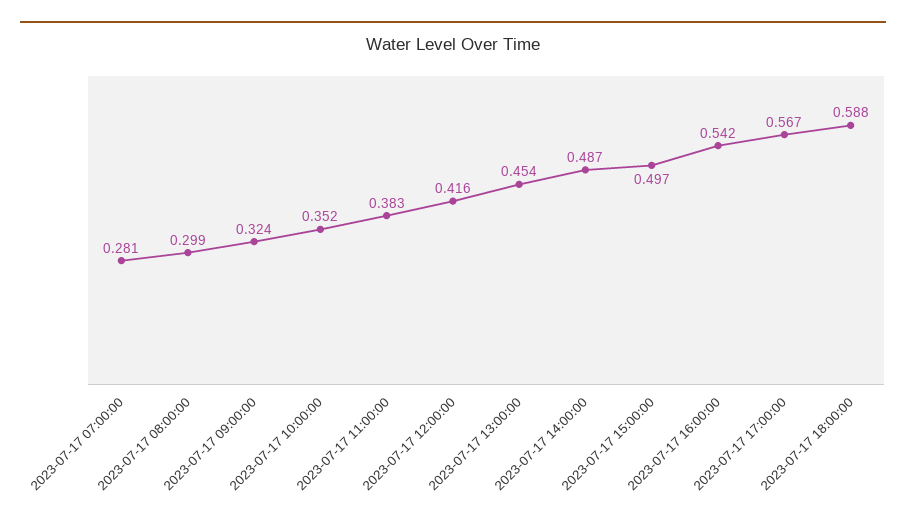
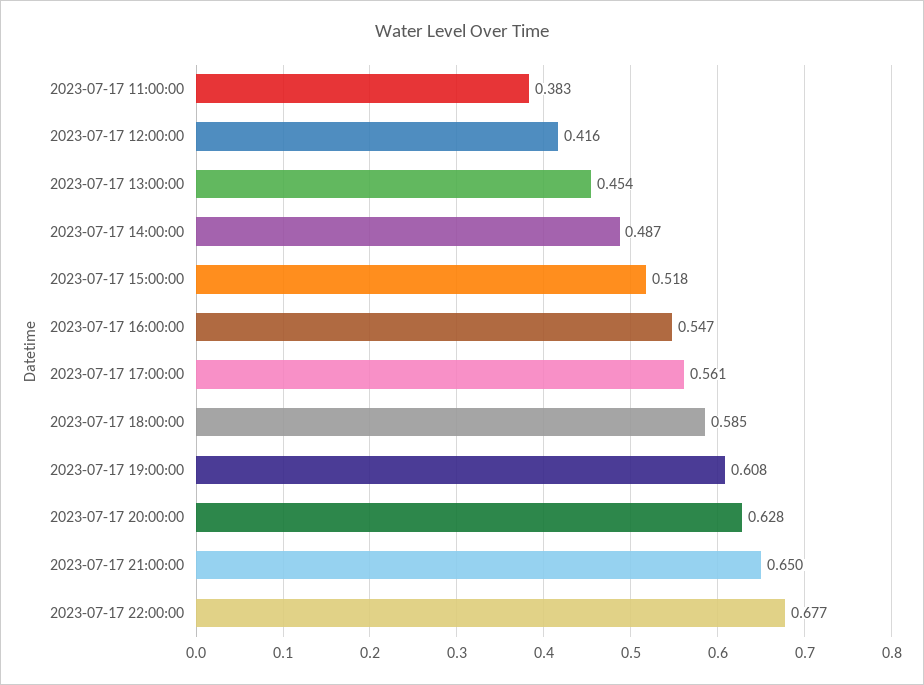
2023-07-17 07:00:00: 0.281 -> none
2023-07-17 08:00:00: 0.299 -> none
2023-07-17 09:00:00: 0.324 -> none
2023-07-17 10:00:00: 0.352 -> none
2023-07-17 15:00:00: 0.497 -> 0.518
2023-07-17 16:00:00: 0.542 -> 0.547
2023-07-17 17:00:00: 0.567 -> 0.561
2023-07-17 18:00:00: 0.588 -> 0.585
2023-07-17 19:00:00: none -> 0.608
2023-07-17 20:00:00: none -> 0.628
2023-07-17 21:00:00: none -> 0.65
2023-07-17 22:00:00: none -> 0.677

